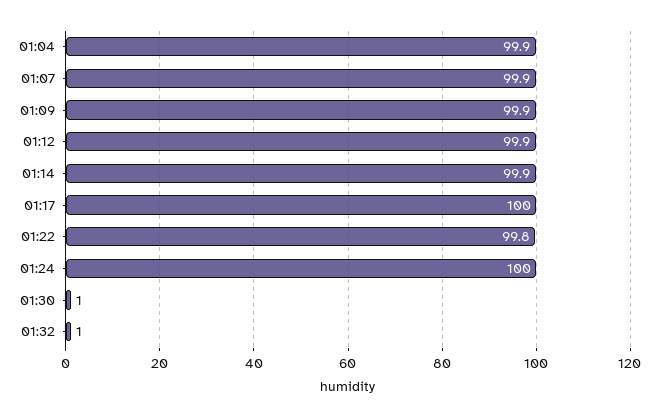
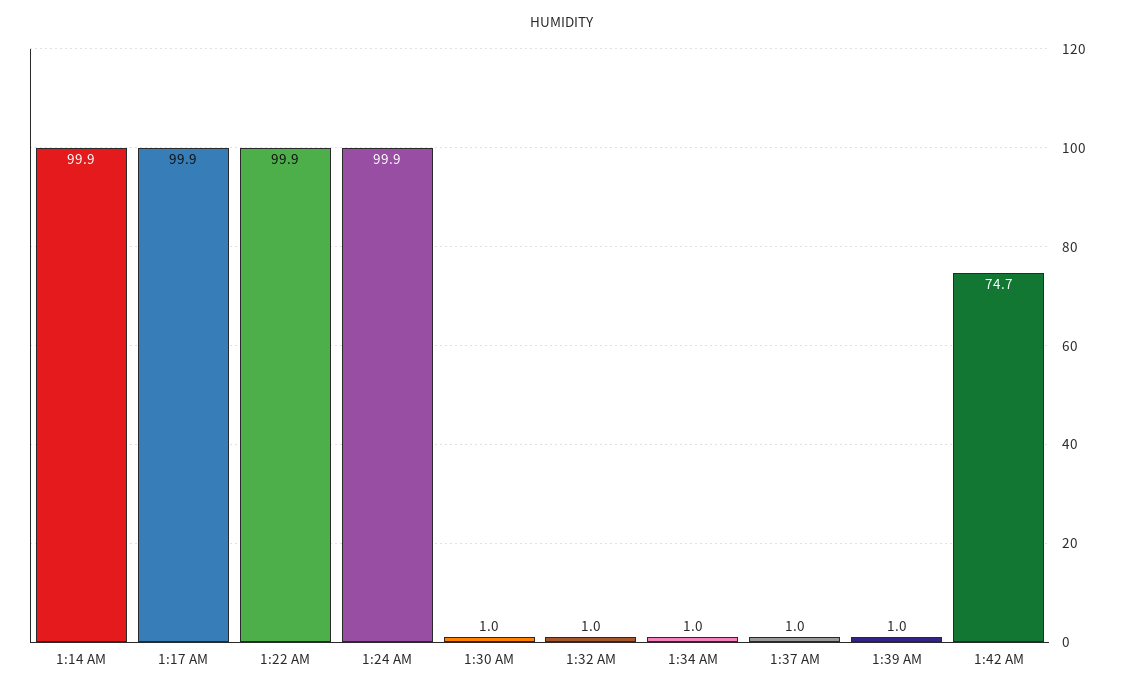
01:04: 99.9 -> none
01:07: 99.9 -> none
01:09: 99.9 -> none
01:12: 99.9 -> none
01:17: 100 -> 99.9
01:22: 99.8 -> 99.9
01:24: 100 -> 99.9
1:34 AM: none -> 1
1:37 AM: none -> 1
1:39 AM: none -> 1
1:42 AM: none -> 74.7

